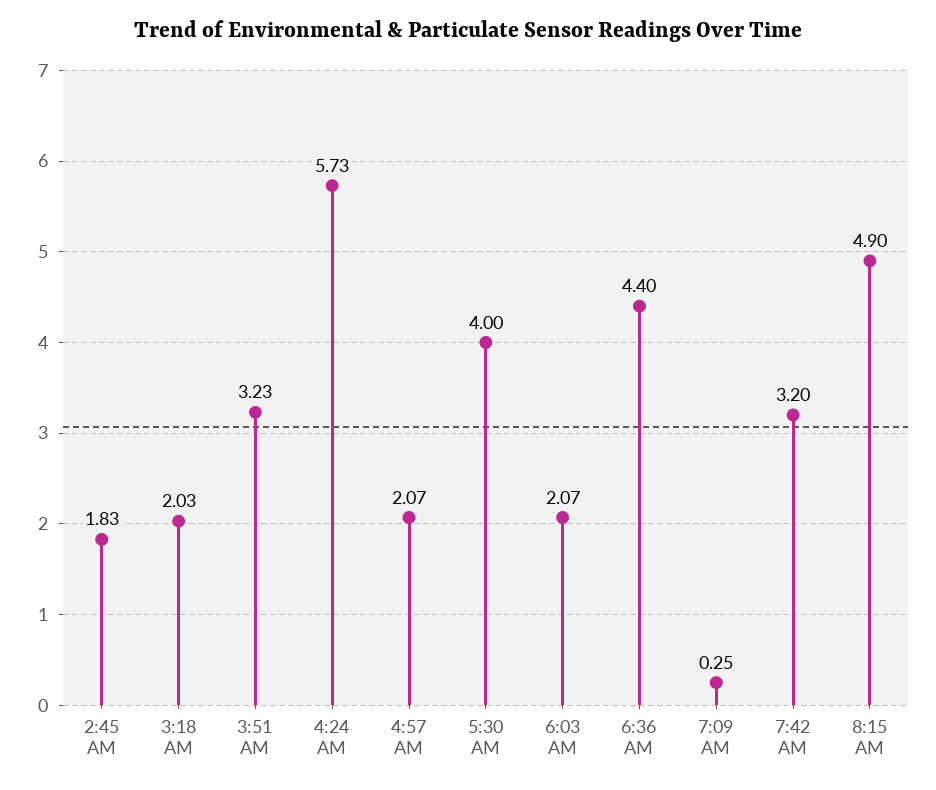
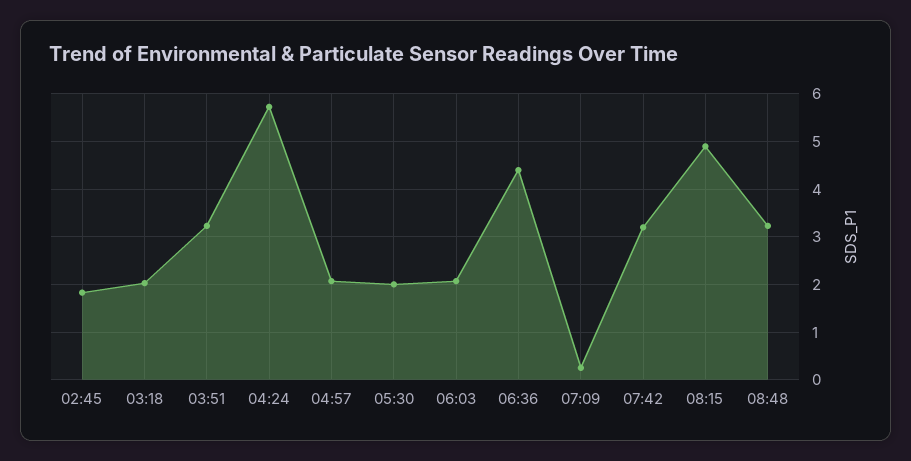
5:30 AM: 4 -> 2
08:48: none -> 3.2

